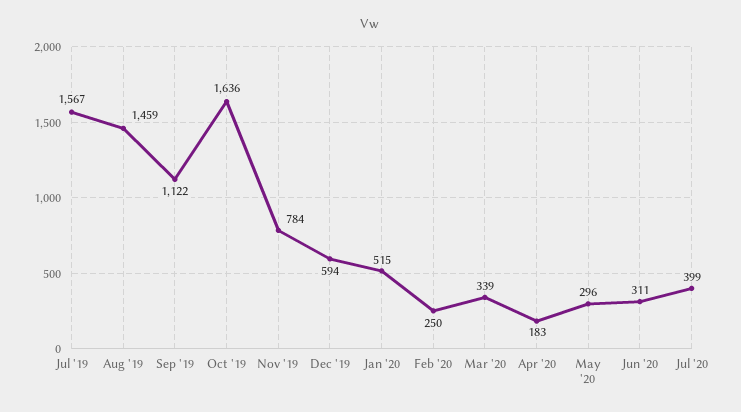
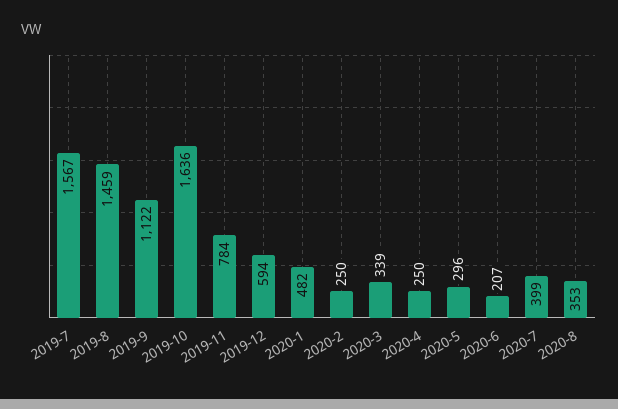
Jan '20: 515 -> 482
Apr '20: 183 -> 250
Jun '20: 311 -> 207
2020-8: none -> 353

